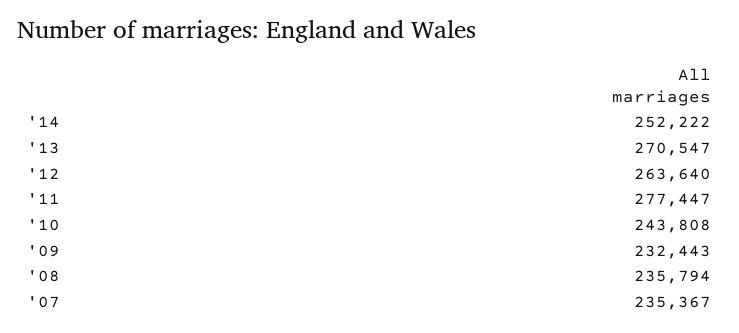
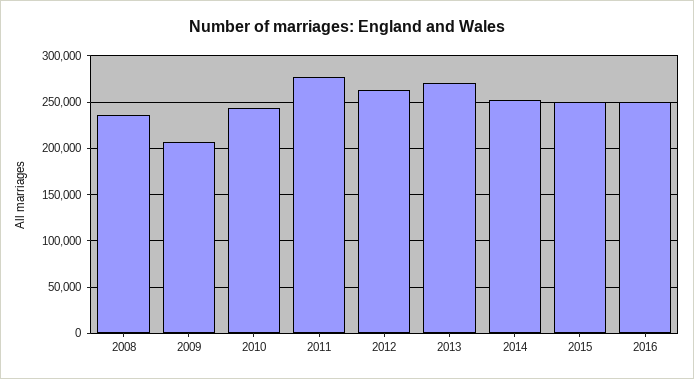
'09: 232443 -> 210000
'07: 235367 -> none
2015: none -> 250000
2016: none -> 250000

